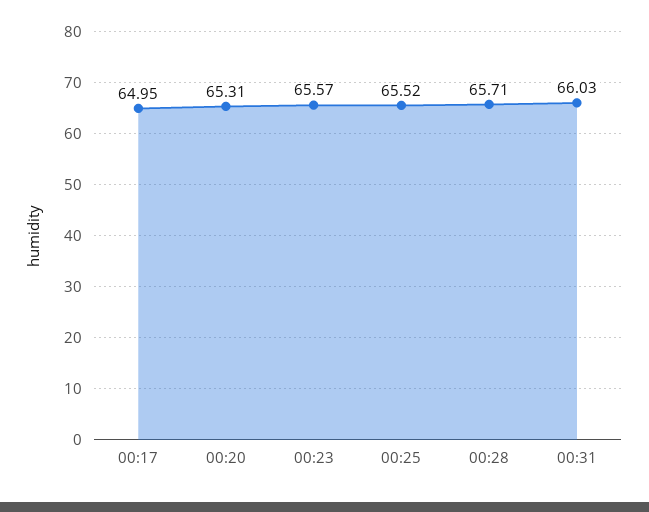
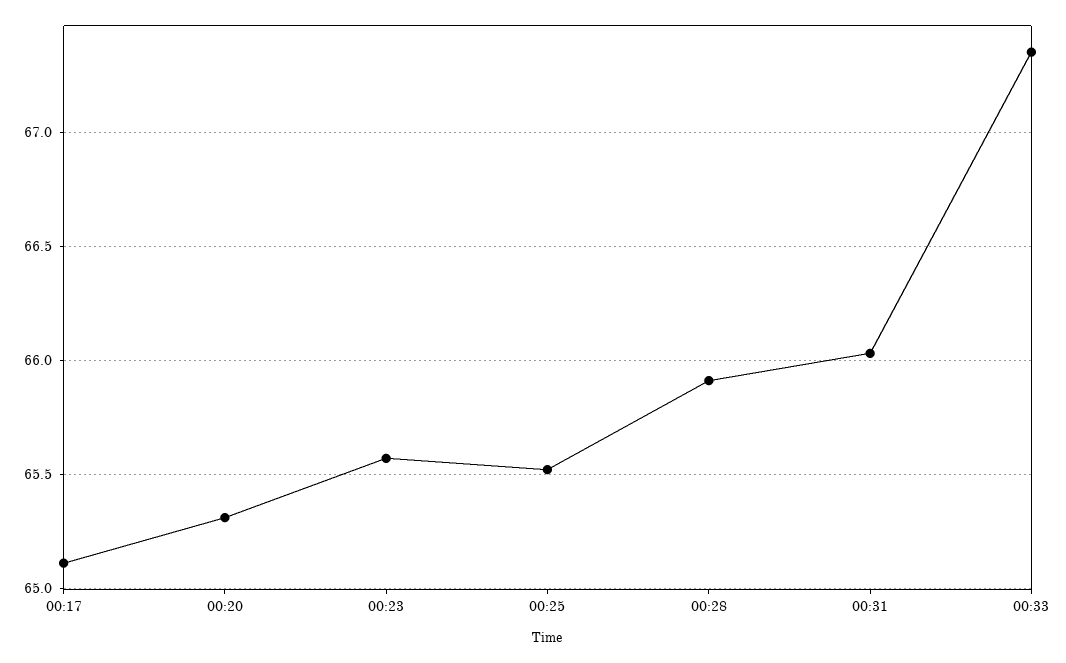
00:17: 64.95 -> 65.1
00:28: 65.71 -> 65.9
00:33: none -> 67.35

